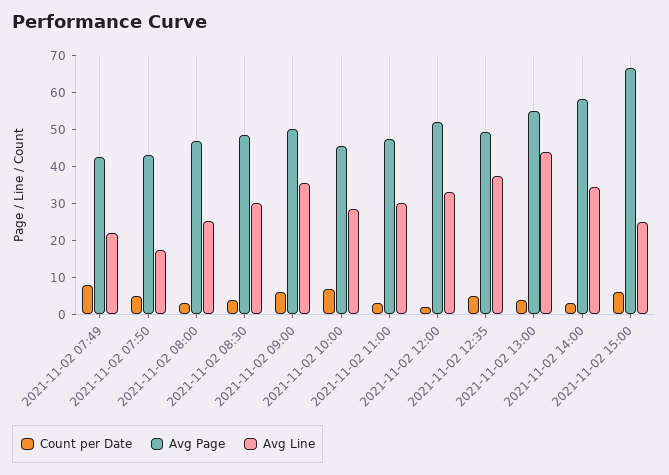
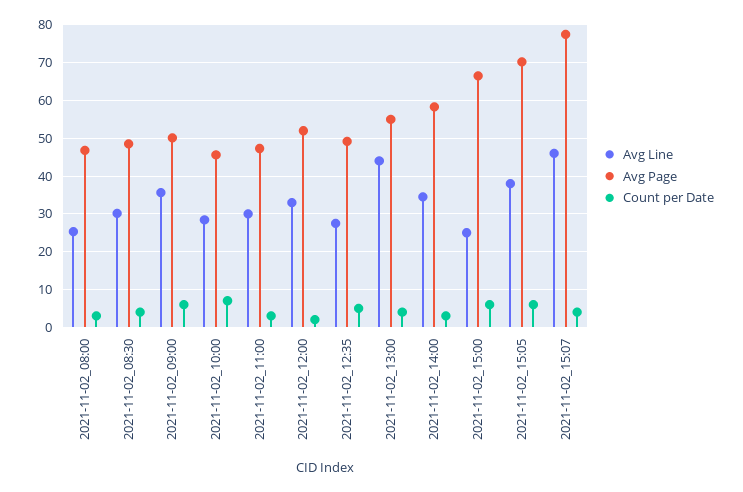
Count per Date, 2021-11-02 07:49: 7.5 -> none
Avg Page, 2021-11-02 07:49: 42.5 -> none
Avg Line, 2021-11-02 07:49: 22.5 -> none
Count per Date, 2021-11-02 07:50: 5 -> none
Avg Page, 2021-11-02 07:50: 42.5 -> none
Avg Line, 2021-11-02 07:50: 17.5 -> none
Avg Line, 2021-11-02 12:35: 37.5 -> 28
Avg Line, 2021-11-02_15:05: none -> 38
Avg Page, 2021-11-02_15:05: none -> 70
Count per Date, 2021-11-02_15:05: none -> 6
Avg Line, 2021-11-02_15:07: none -> 46
Avg Page, 2021-11-02_15:07: none -> 78
Count per Date, 2021-11-02_15:07: none -> 4

